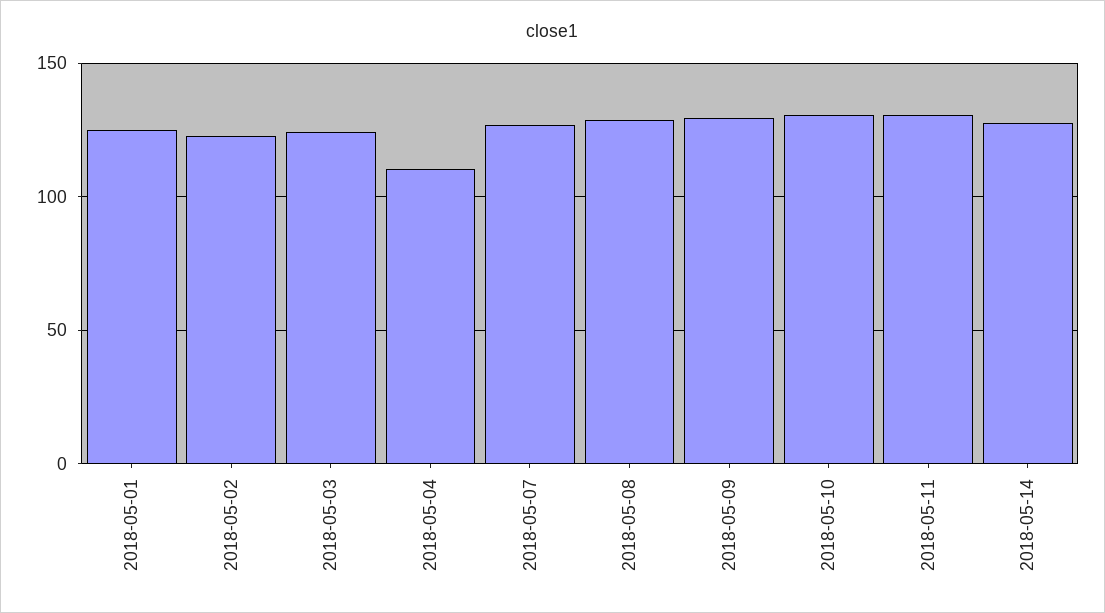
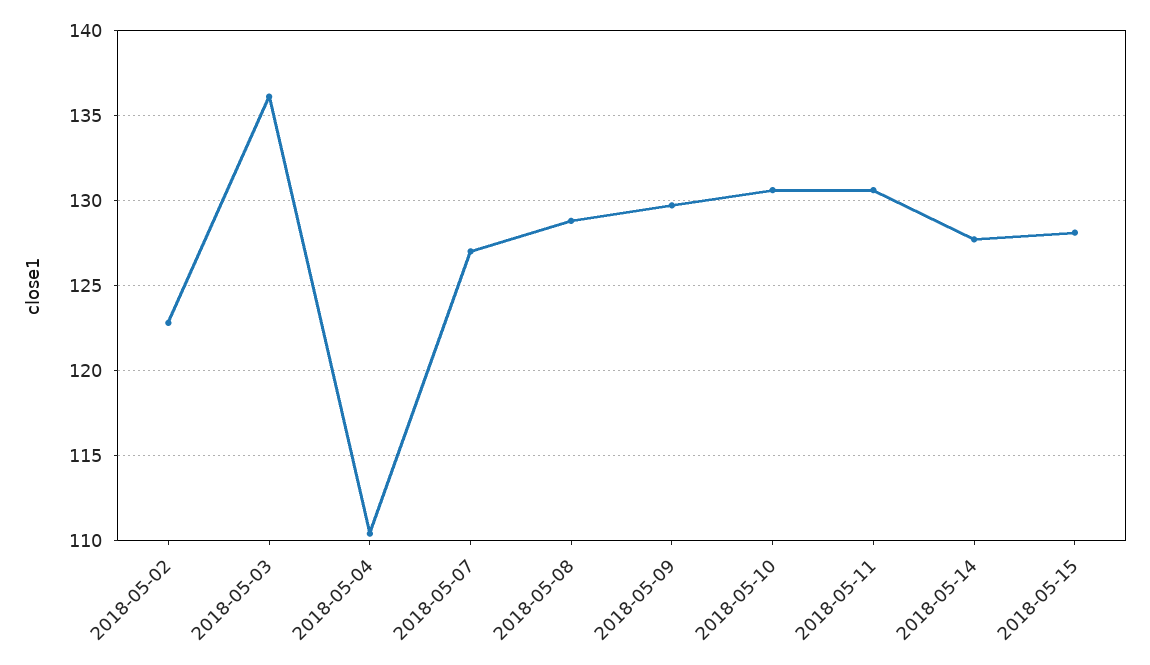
2018-05-01: 125 -> none
2018-05-03: 125 -> 136
2018-05-15: none -> 128

